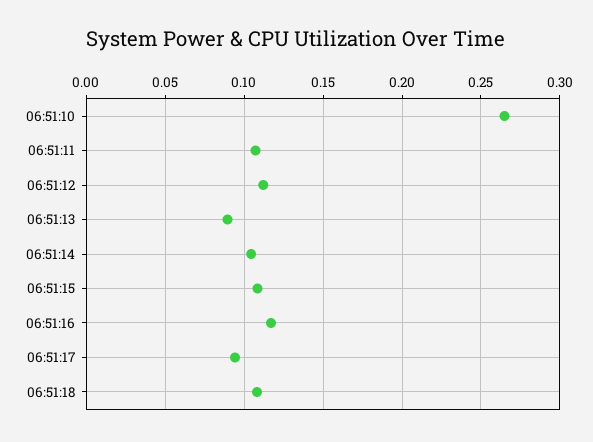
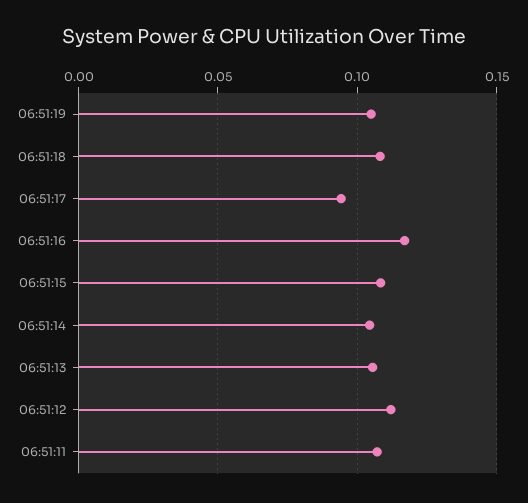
06:51:10: 0.265 -> none
06:51:13: 0.09 -> 0.105
06:51:19: none -> 0.105

